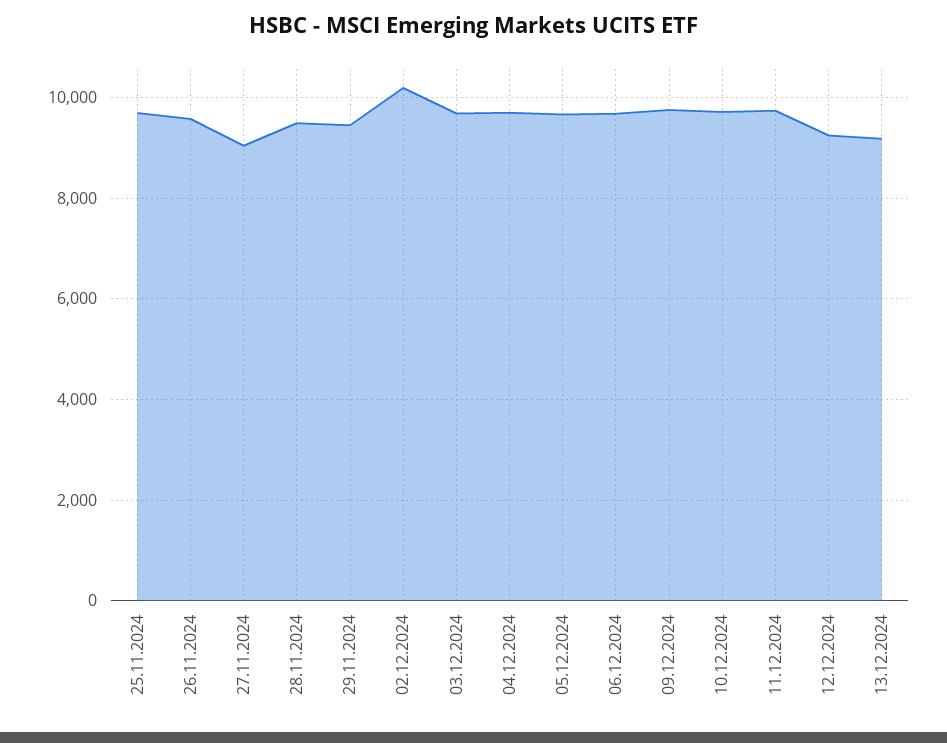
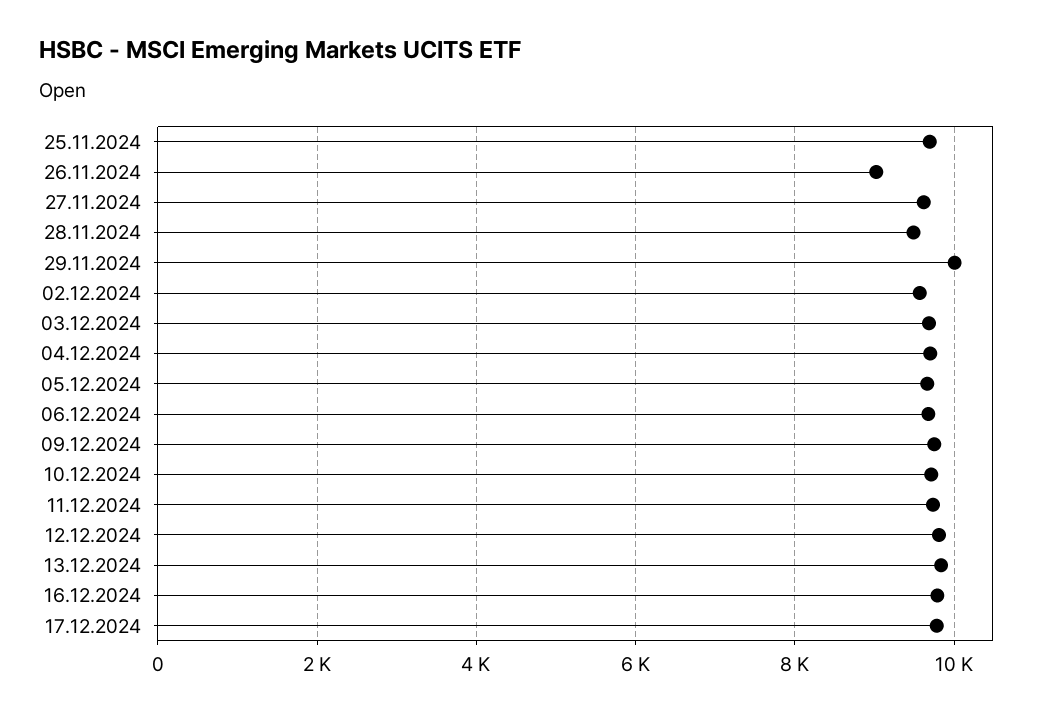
26.11.2024: 9600 -> 9000
27.11.2024: 9000 -> 9600
29.11.2024: 9400 -> 10000
02.12.2024: 10200 -> 9600
12.12.2024: 9200 -> 9800
13.12.2024: 9200 -> 9800
16.12.2024: none -> 9800
17.12.2024: none -> 9800

